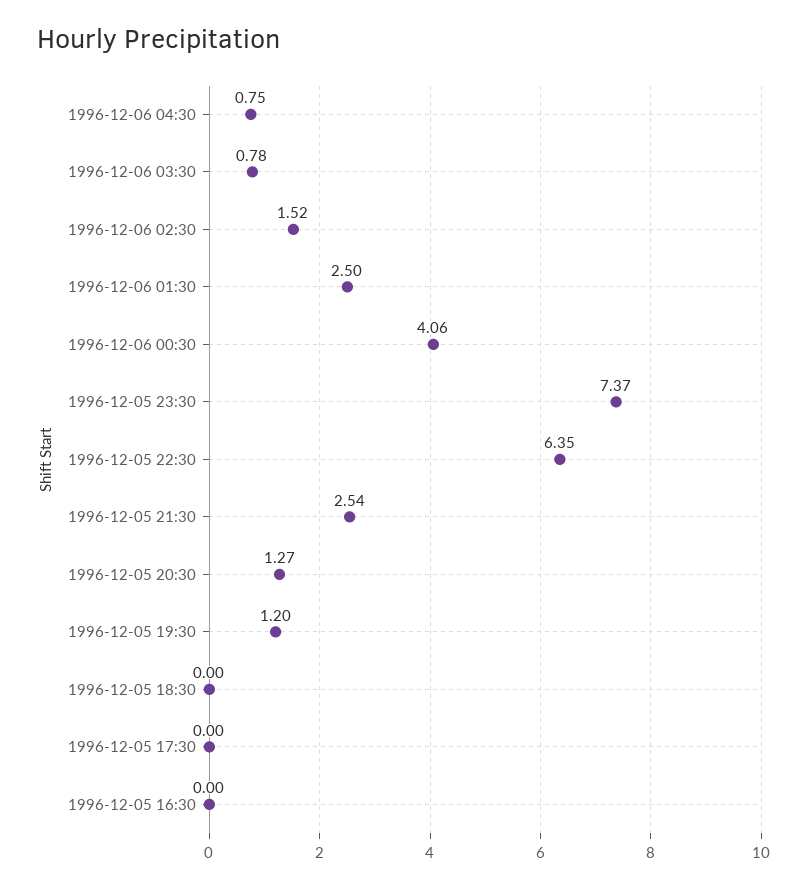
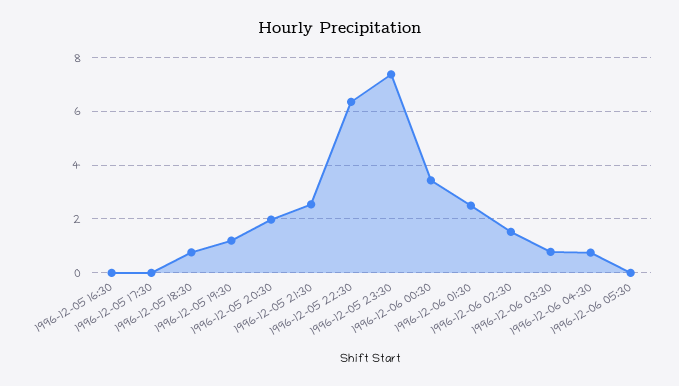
1996-12-06 00:30: 4.06 -> 3.5
1996-12-05 20:30: 1.27 -> 2
1996-12-05 18:30: 0 -> 0.75
1996-12-06 05:30: none -> 0

